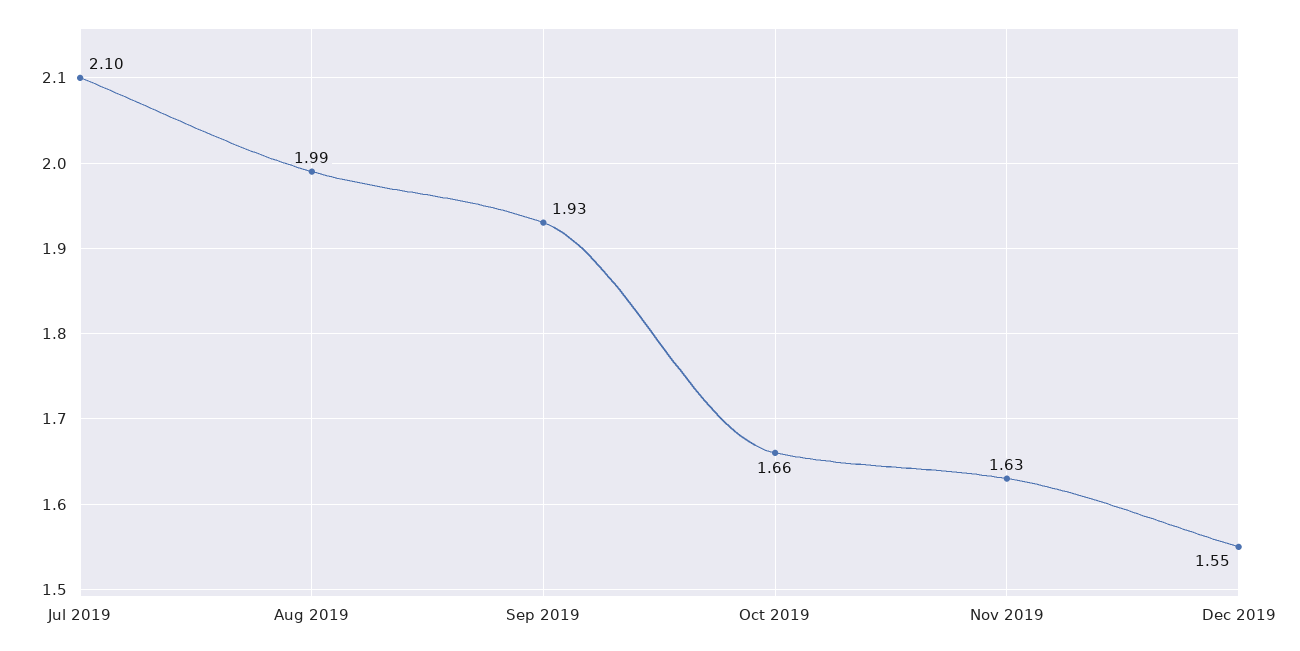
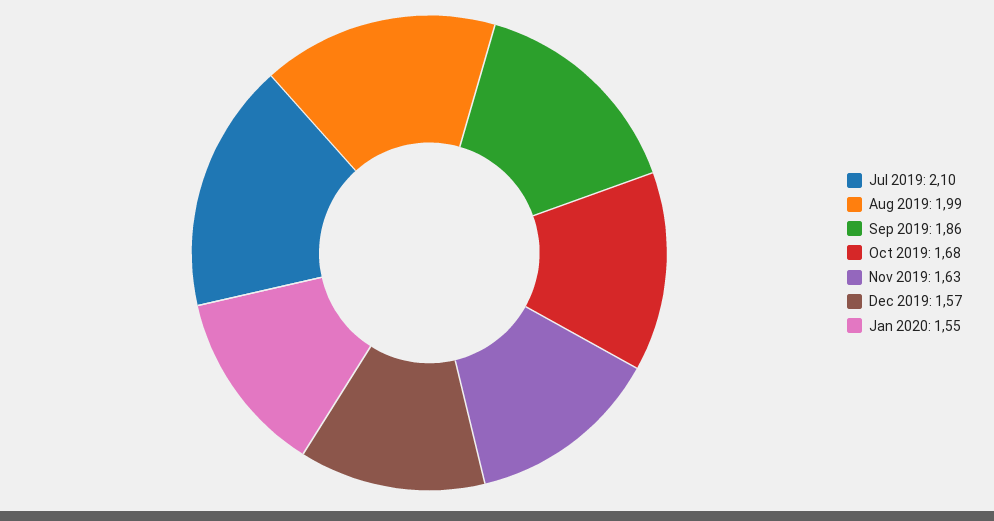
Sep 2019: 1.93 -> 1.86
Oct 2019: 1.66 -> 1.68
Dec 2019: 1.55 -> 1.57
Jan 2020: none -> 1.55

